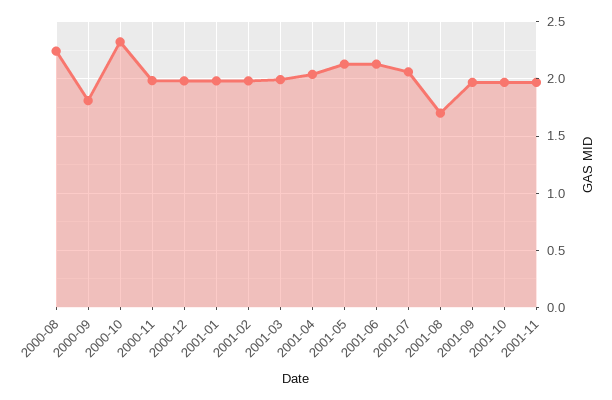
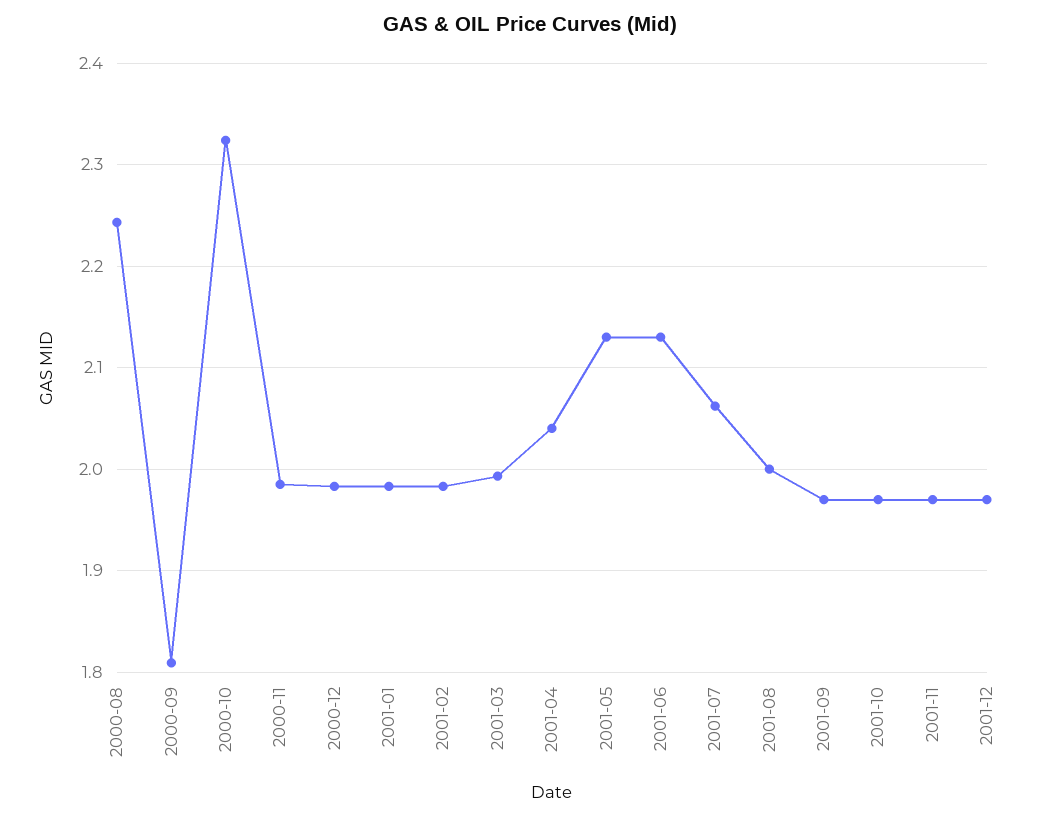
2001-08: 1.7 -> 2
2001-12: none -> 1.97

